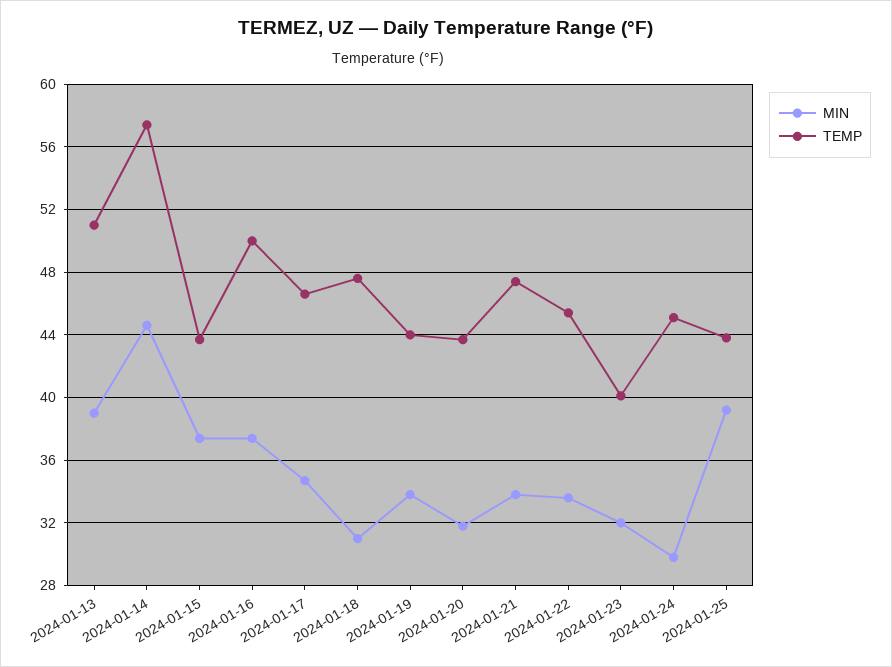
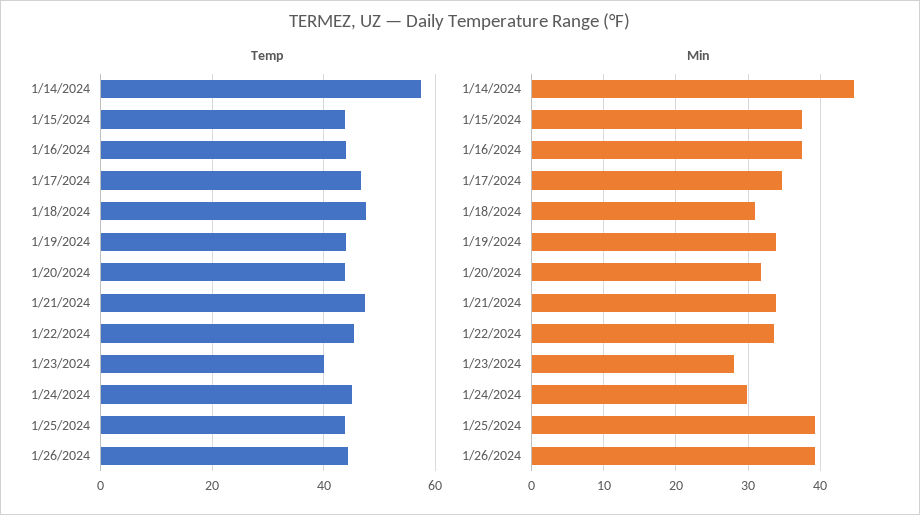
MIN, 2024-01-13: 39 -> none
TEMP, 2024-01-13: 51 -> none
TEMP, 2024-01-16: 50 -> 44
MIN, 2024-01-23: 32 -> 28
TEMP, 1/26/2024: none -> 44
MIN, 1/26/2024: none -> 39

